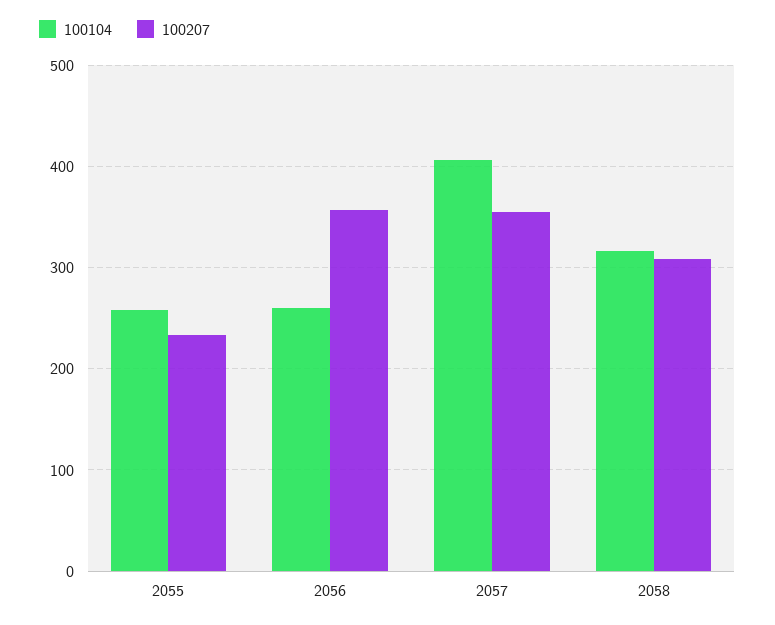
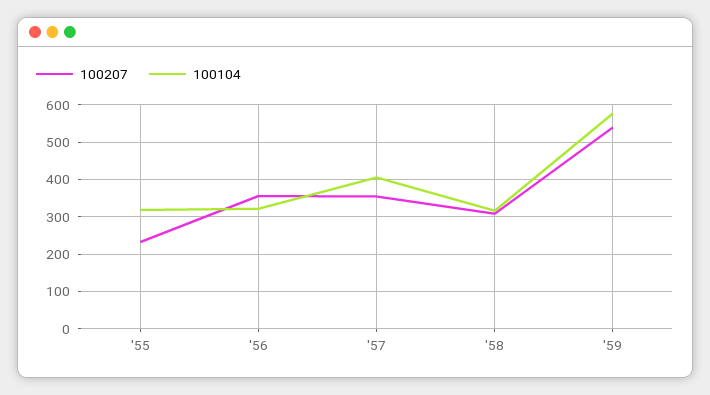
100104, 2055: 260 -> 320
100104, 2056: 260 -> 320
100207, '59: none -> 540
100104, '59: none -> 580

